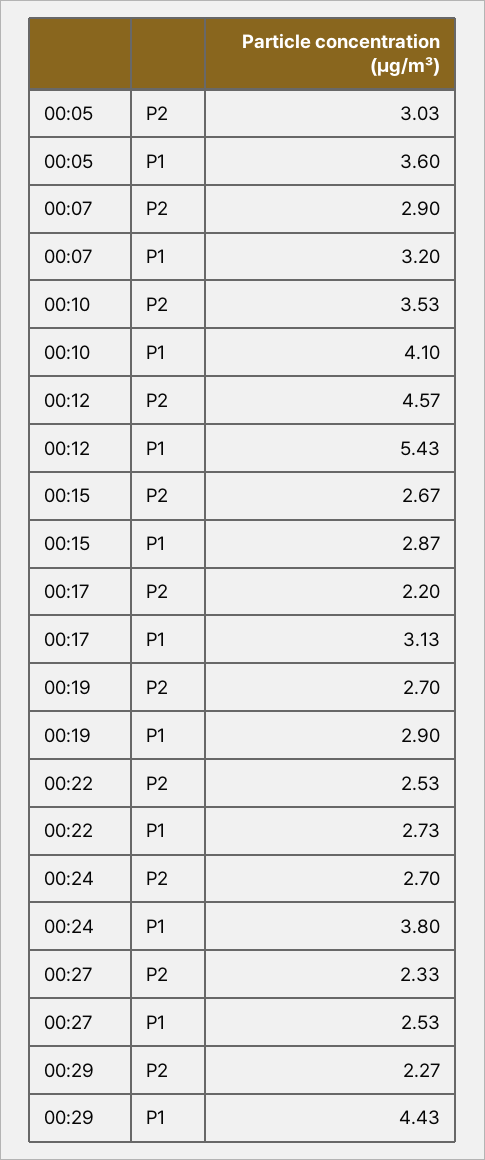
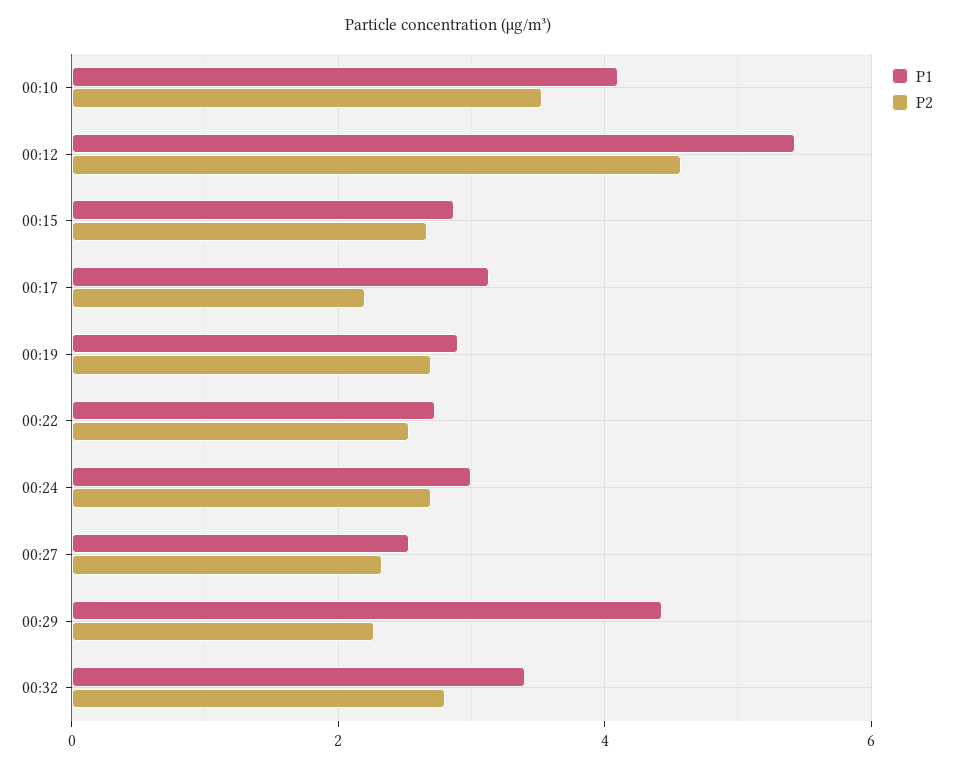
P2, 00:05: 3.03 -> none
P1, 00:05: 3.6 -> none
P2, 00:07: 2.9 -> none
P1, 00:07: 3.2 -> none
P1, 00:24: 3.8 -> 3
P1, 00:32: none -> 3.4
P2, 00:32: none -> 2.8

